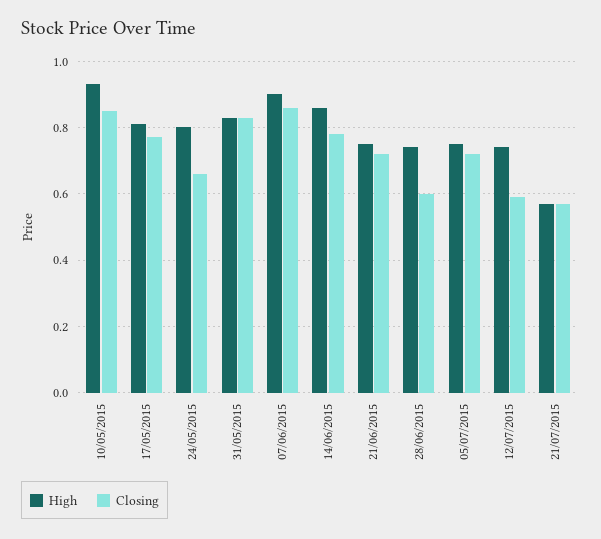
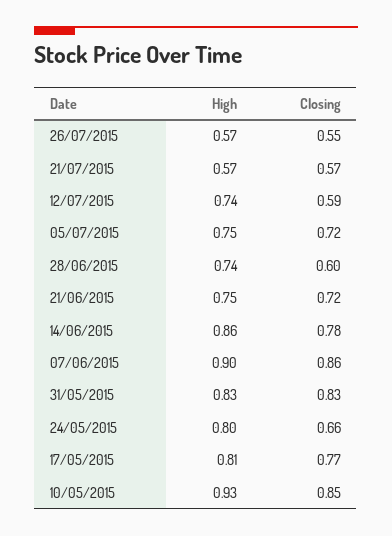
High, 26/07/2015: none -> 0.57
Closing, 26/07/2015: none -> 0.55

